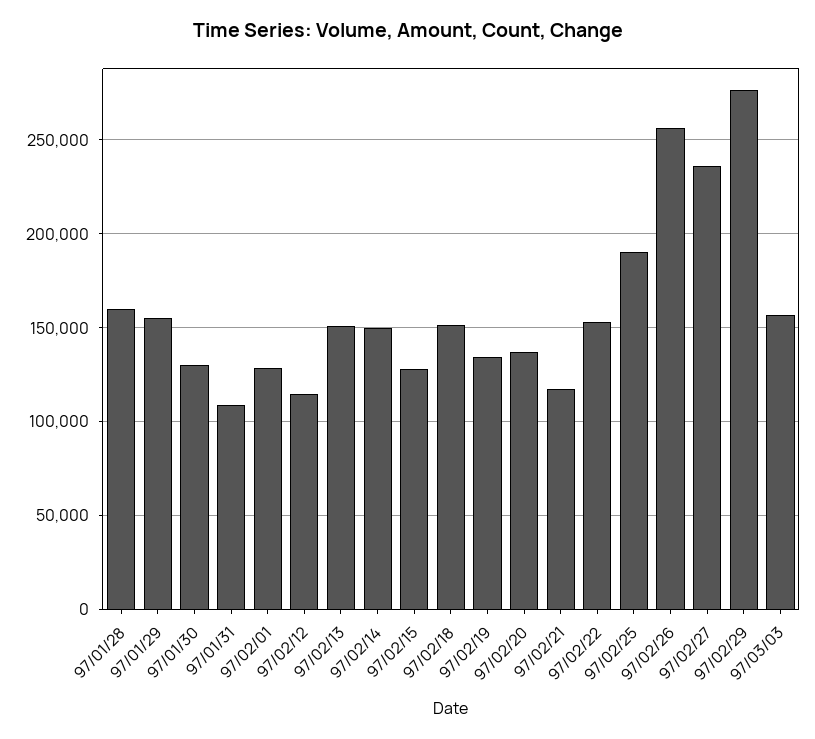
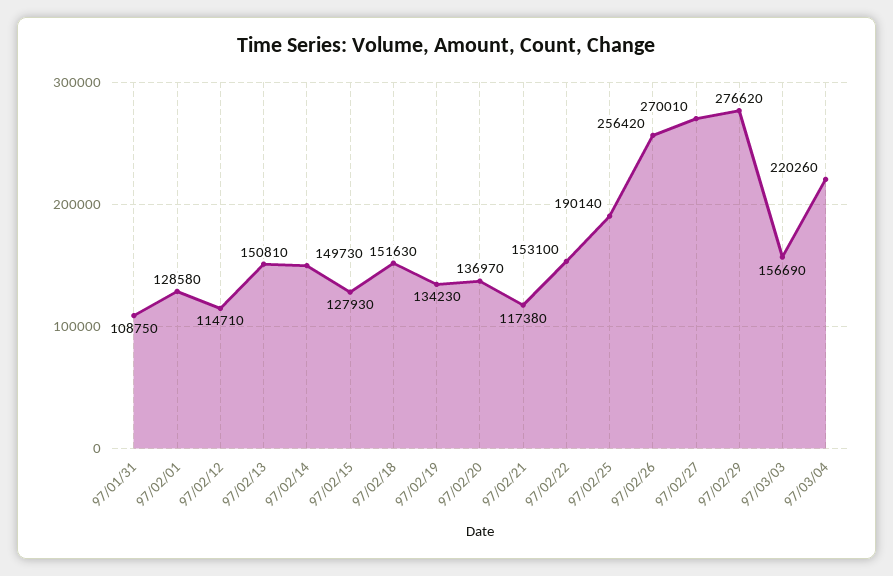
97/01/28: 160000 -> none
97/01/29: 155000 -> none
97/01/30: 130000 -> none
97/02/27: 235000 -> 270010
97/03/04: none -> 220260

